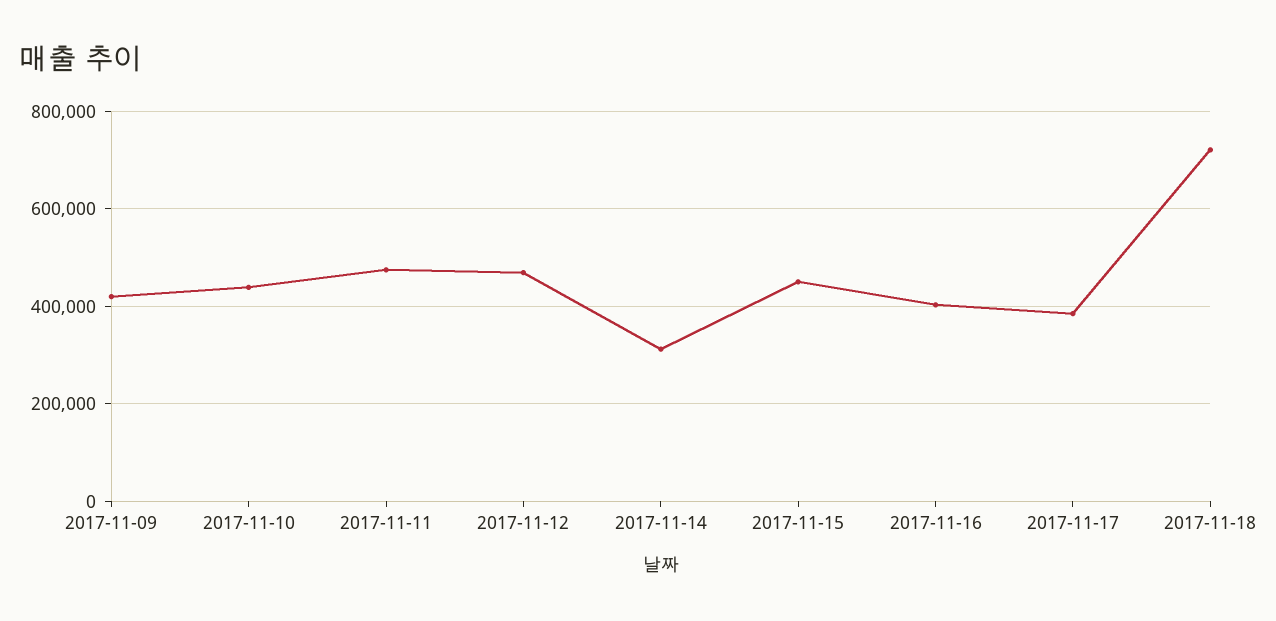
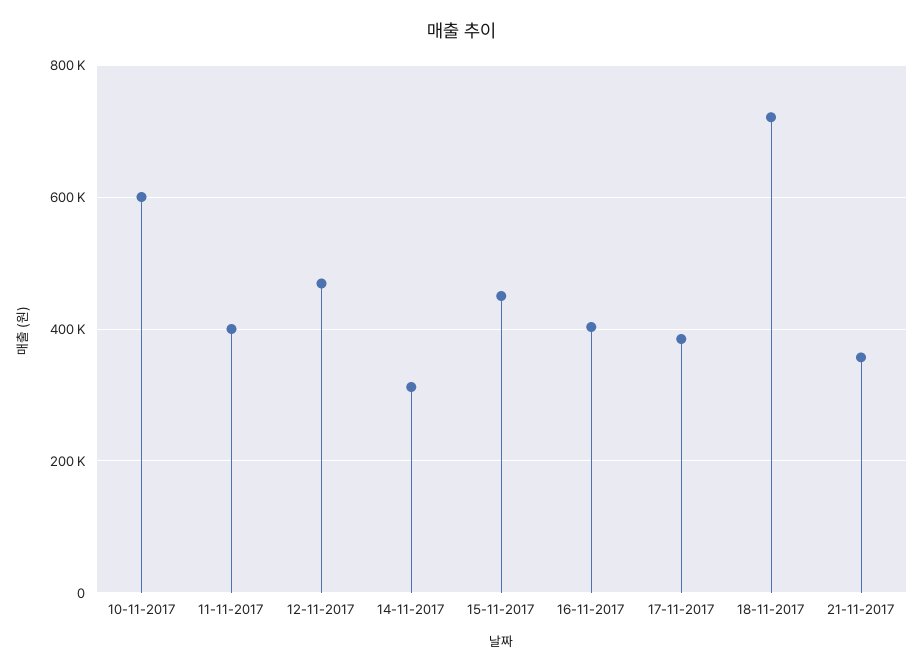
2017-11-09: 420000 -> none
2017-11-10: 440000 -> 600000
2017-11-11: 480000 -> 400000
21-11-2017: none -> 360000

